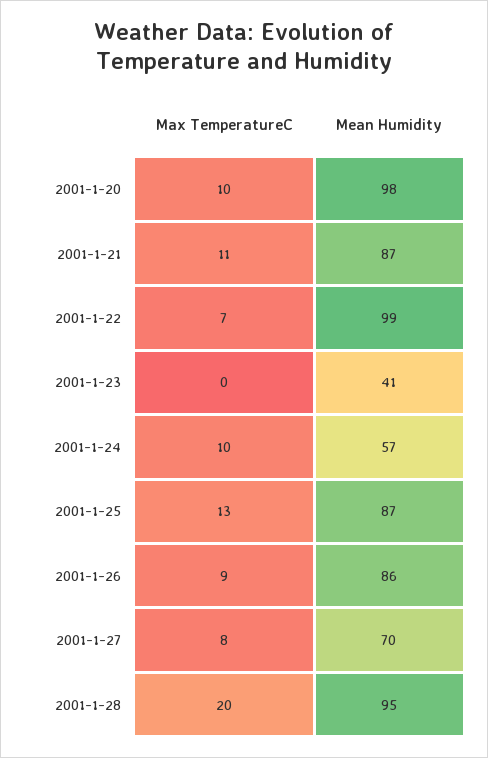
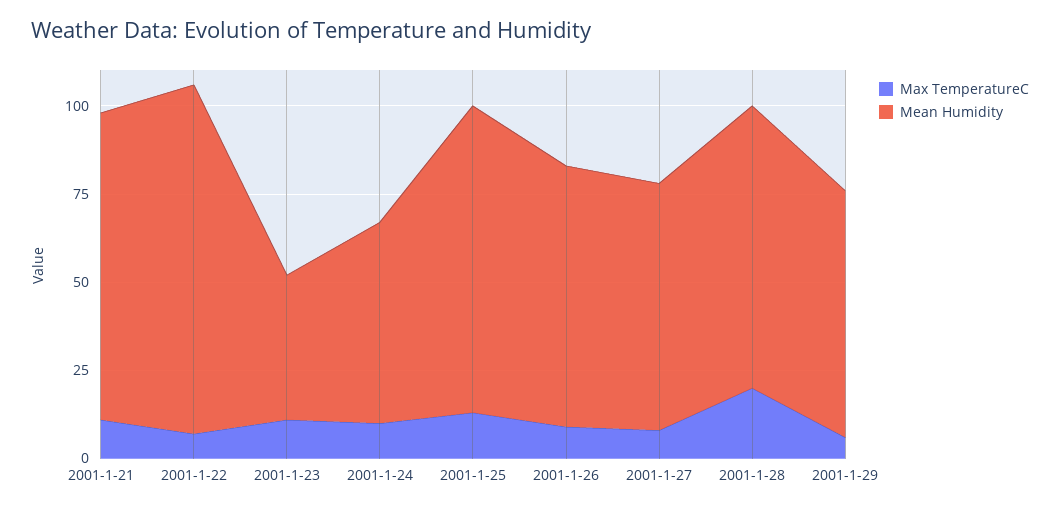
Max TemperatureC, 2001-1-20: 10 -> none
Mean Humidity, 2001-1-20: 98 -> none
Max TemperatureC, 2001-1-23: 0 -> 10
Mean Humidity, 2001-1-26: 86 -> 75
Mean Humidity, 2001-1-28: 95 -> 80
Max TemperatureC, 2001-1-29: none -> 5
Mean Humidity, 2001-1-29: none -> 70

